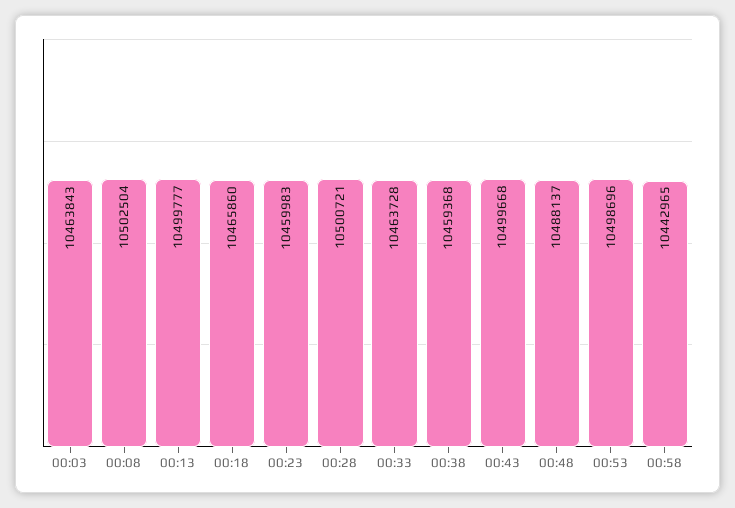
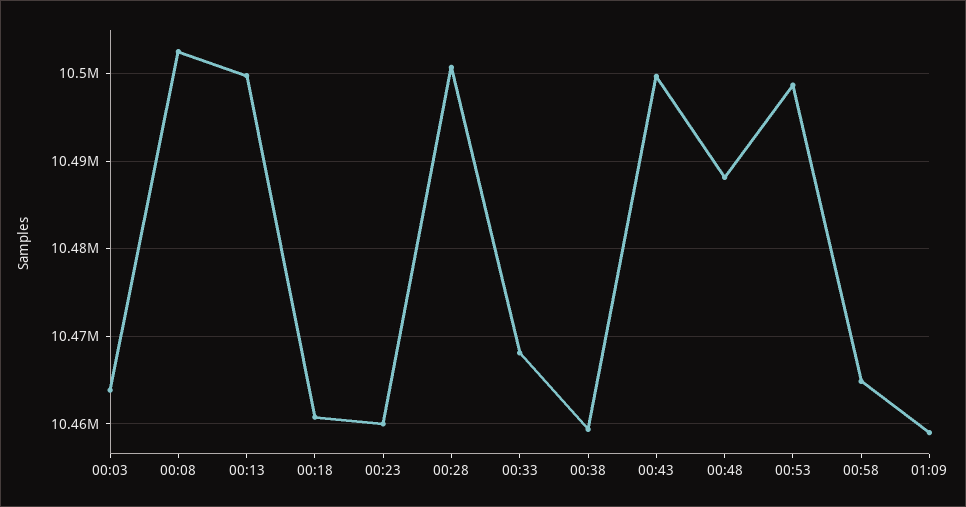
00:18: 10465860 -> 10461000
00:33: 10463728 -> 10468000
00:58: 10442965 -> 10465000
01:09: none -> 10459000

